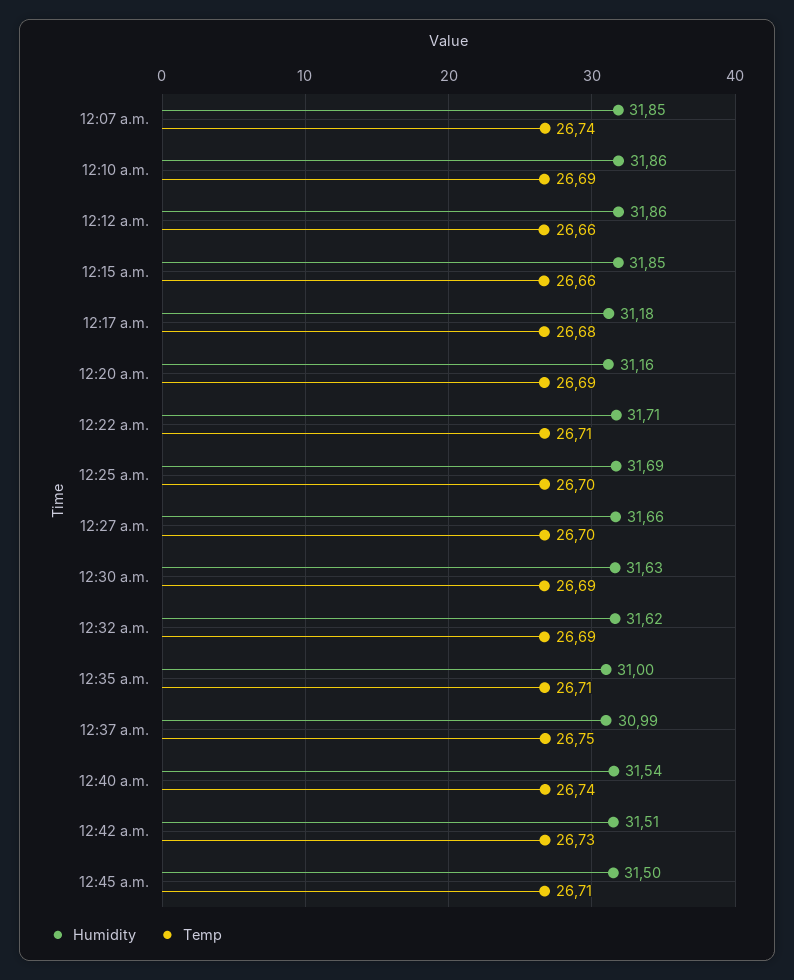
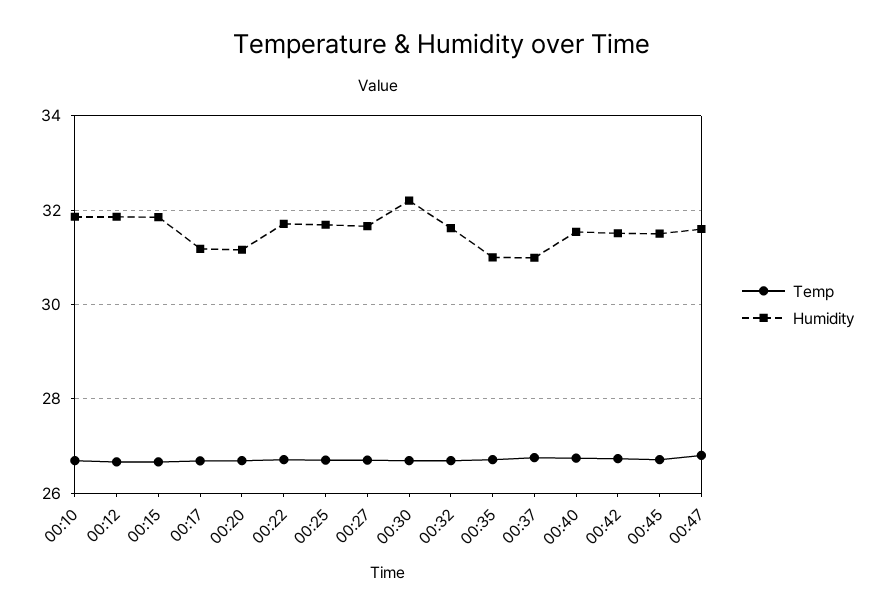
Humidity, 12:07 a.m.: 31.85 -> none
Temp, 12:07 a.m.: 26.74 -> none
Humidity, 12:30 a.m.: 31.63 -> 32.2
Temp, 00:47: none -> 26.8
Humidity, 00:47: none -> 31.6

